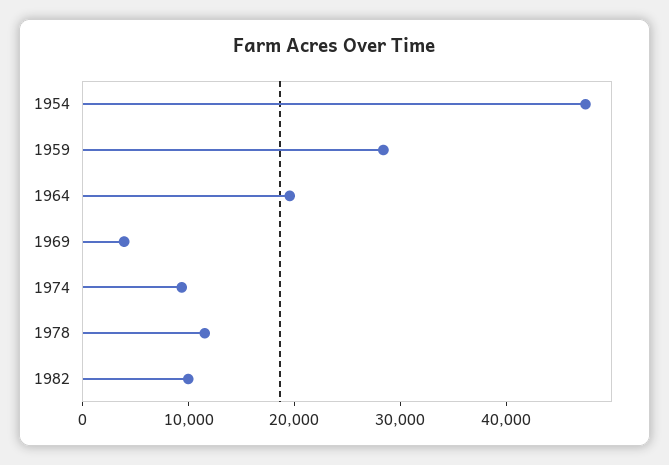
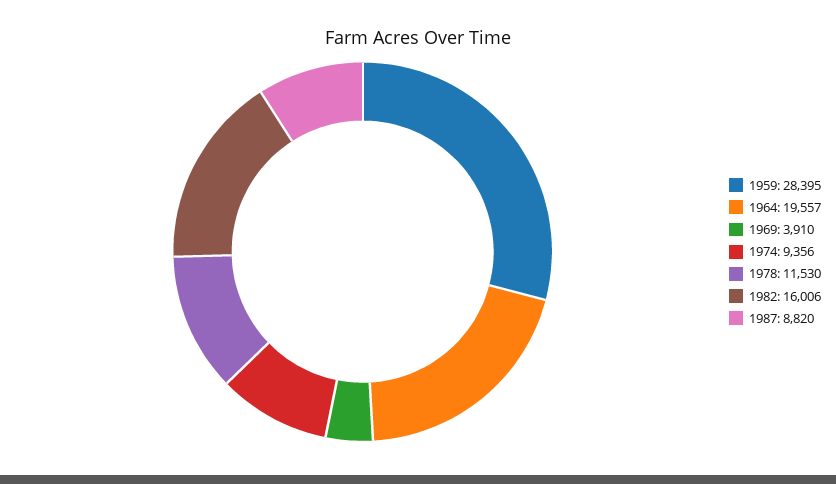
1954: 48000 -> none
1982: 10000 -> 16006
1987: none -> 8820

